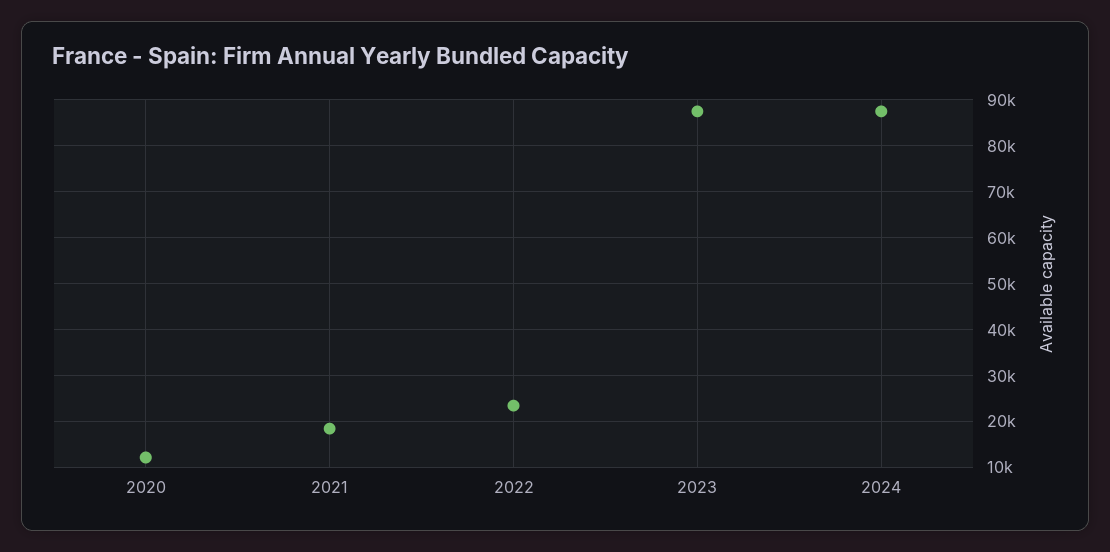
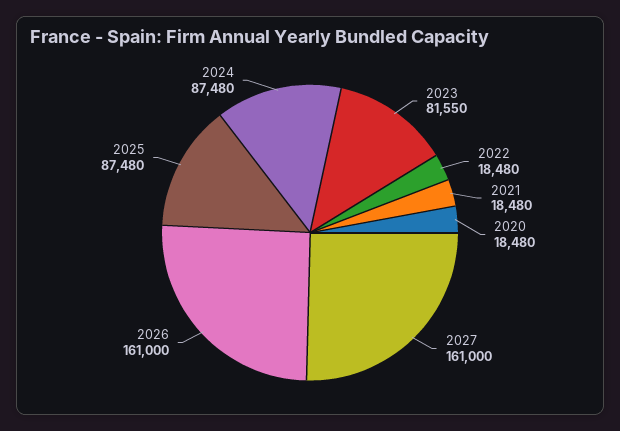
2020: 12000 -> 18480
2022: 24000 -> 18480
2023: 88000 -> 81550
2027: none -> 161000
2026: none -> 161000
2025: none -> 87480

